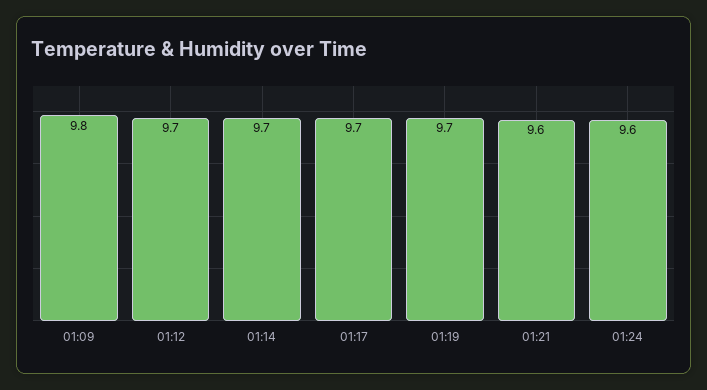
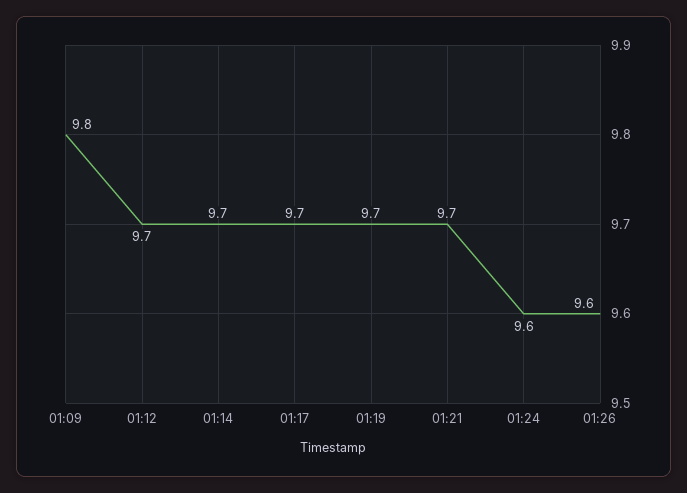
01:21: 9.6 -> 9.7
01:26: none -> 9.6

